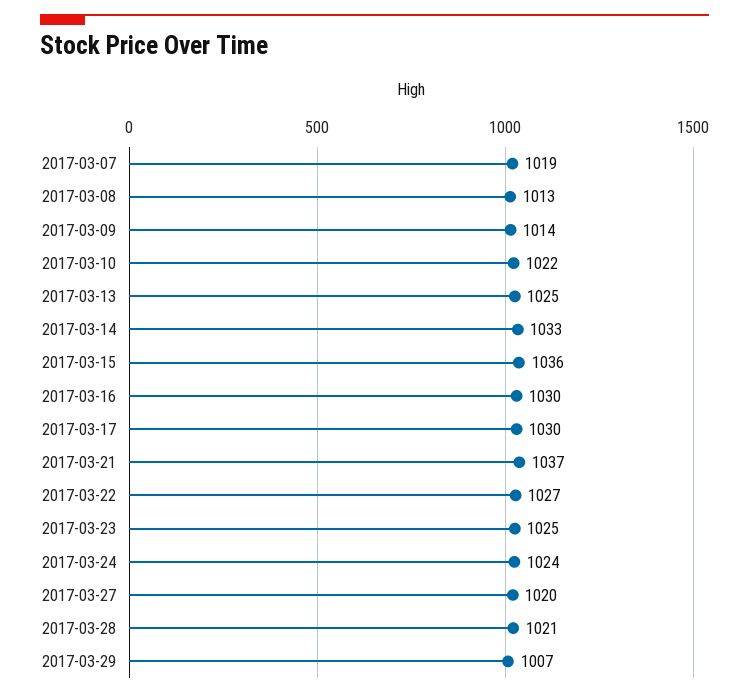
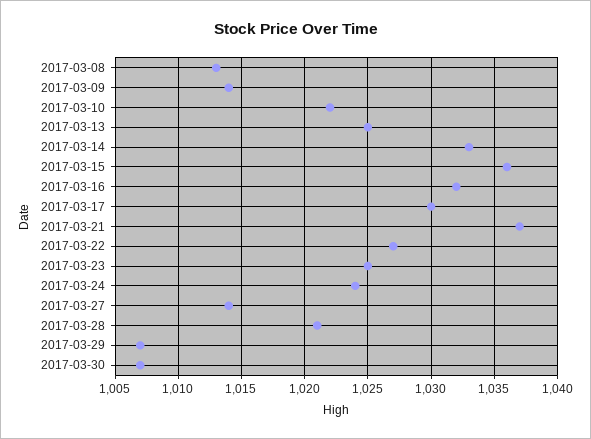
2017-03-07: 1019 -> none
2017-03-16: 1030 -> 1032
2017-03-27: 1020 -> 1014
2017-03-30: none -> 1007

